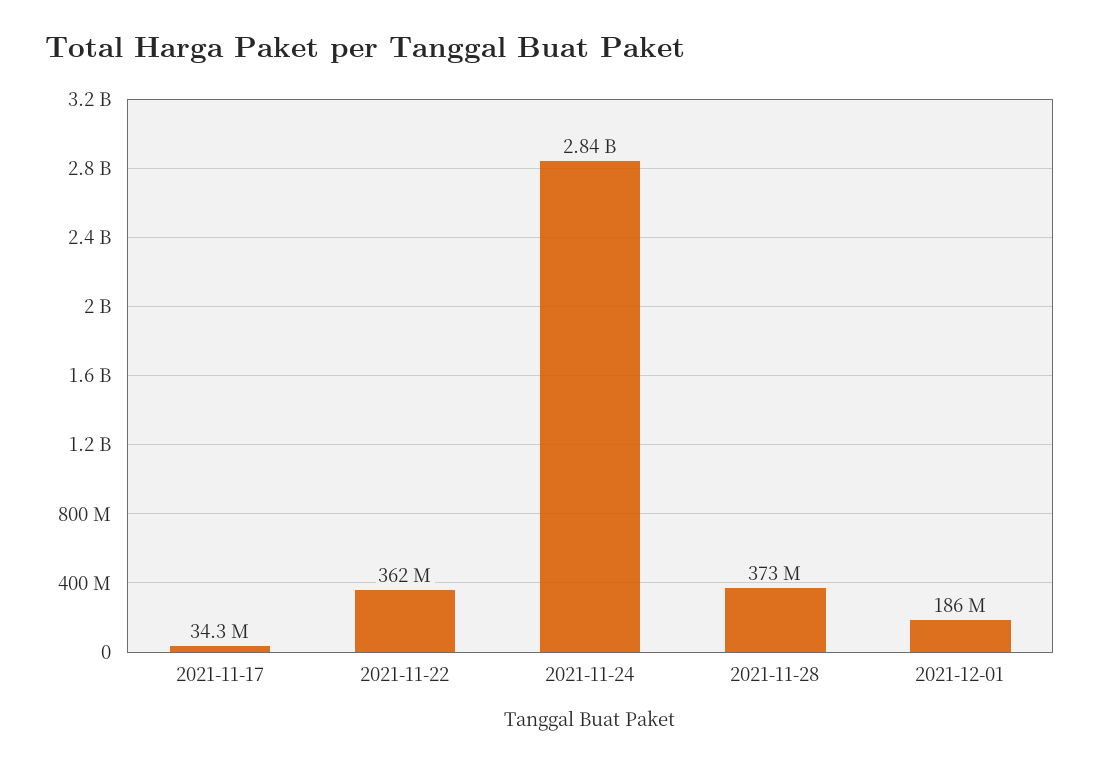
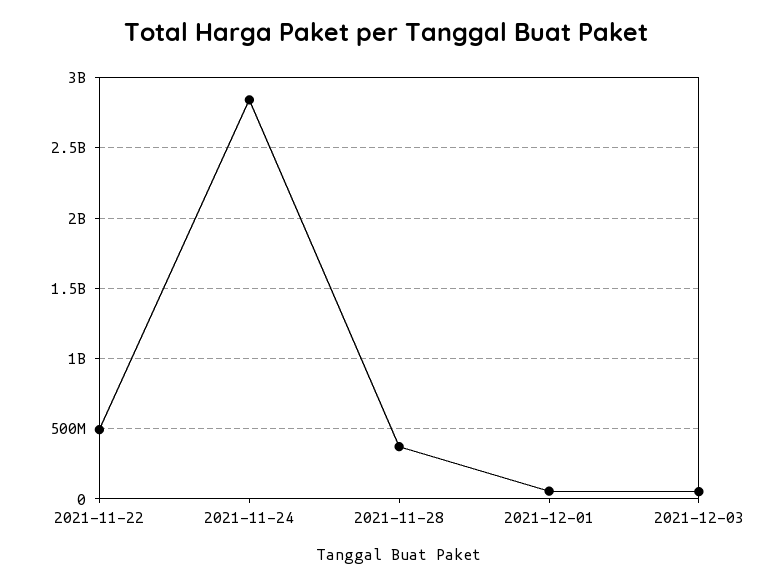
2021-11-17: 34300000 -> none
2021-11-22: 362000000 -> 500000000
2021-12-01: 186000000 -> 50000000
2021-12-03: none -> 50000000

